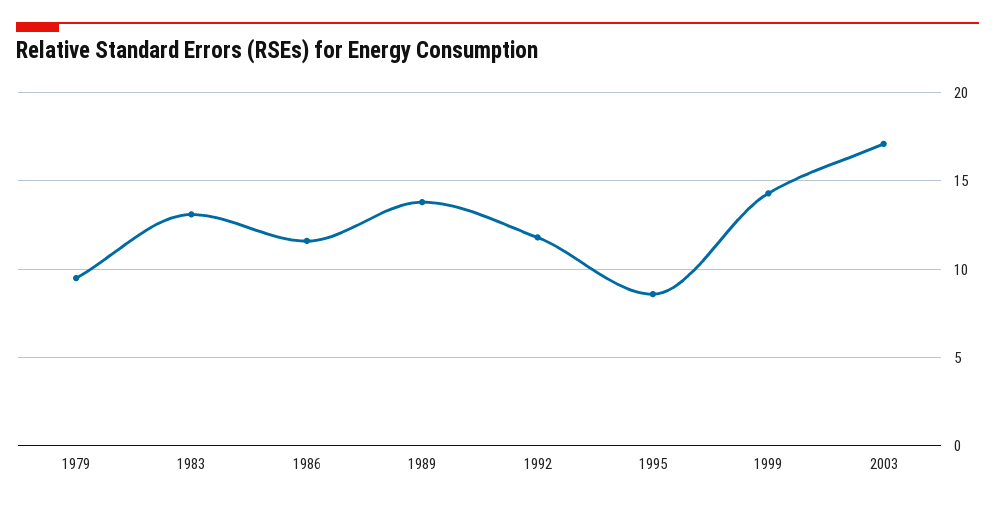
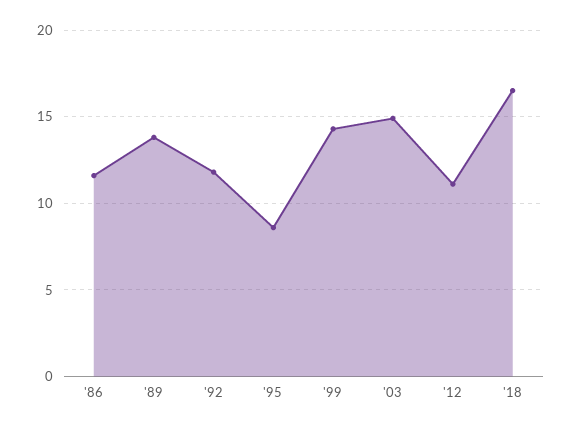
1979: 9.5 -> none
1983: 13 -> none
2003: 17 -> 15
'12: none -> 11
'18: none -> 16.5

